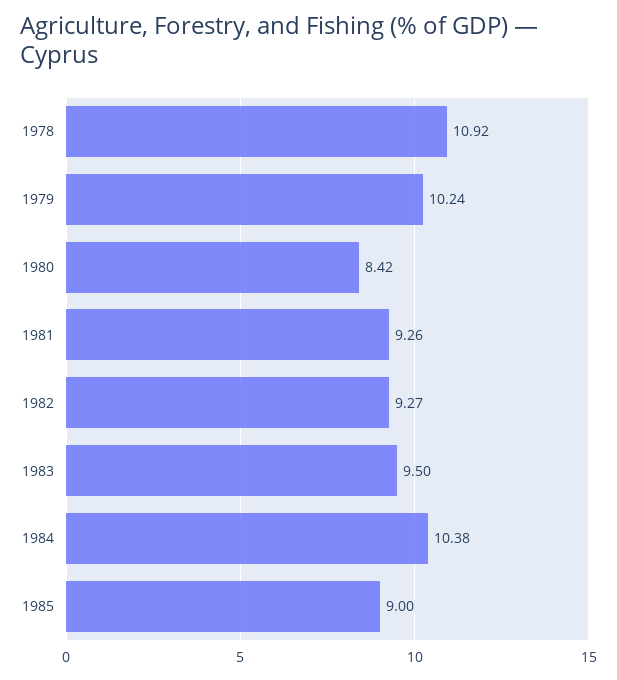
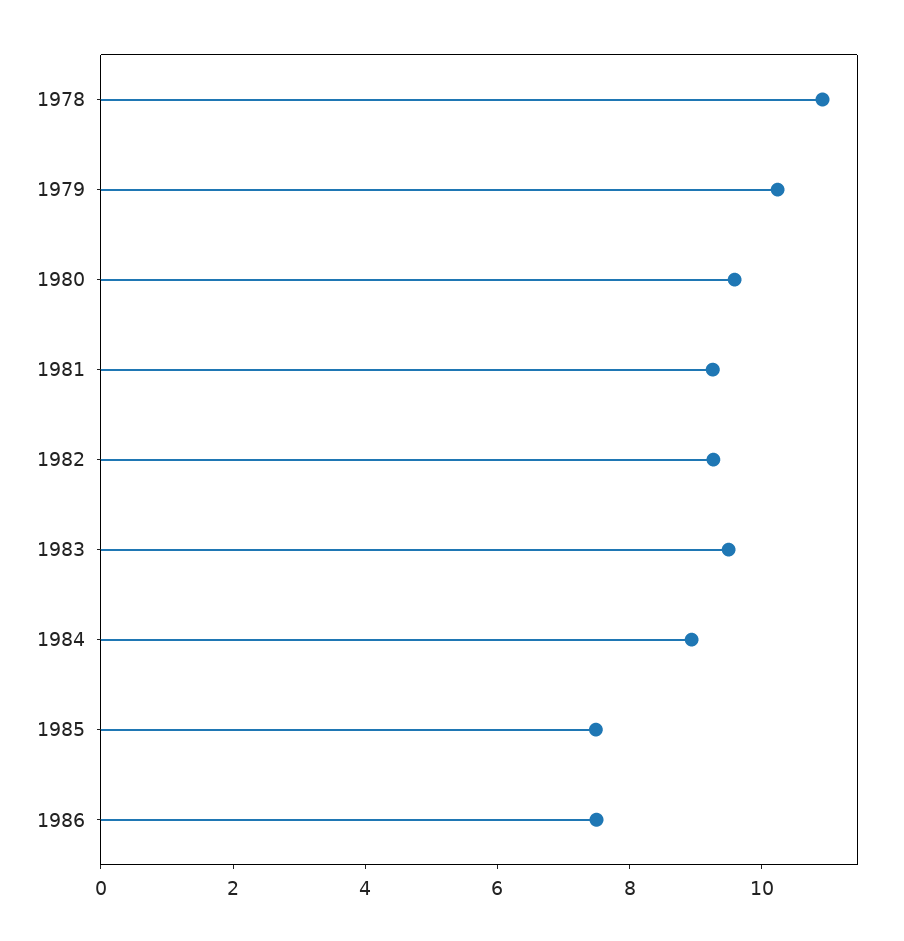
1980: 8.42 -> 9.5
1984: 10.38 -> 9
1985: 9 -> 7.5
1986: none -> 7.5

